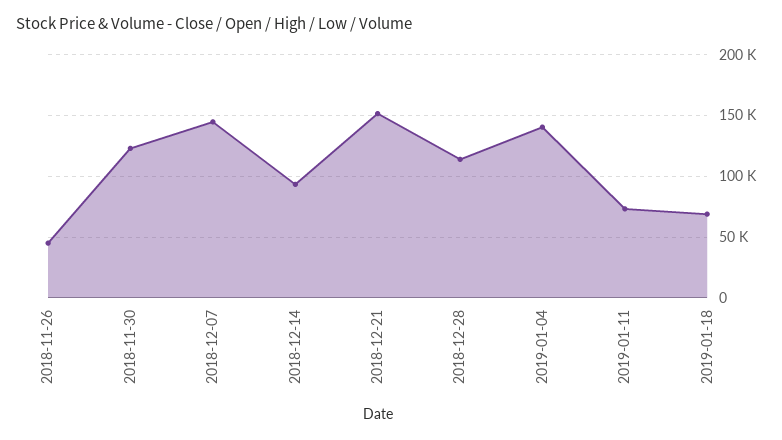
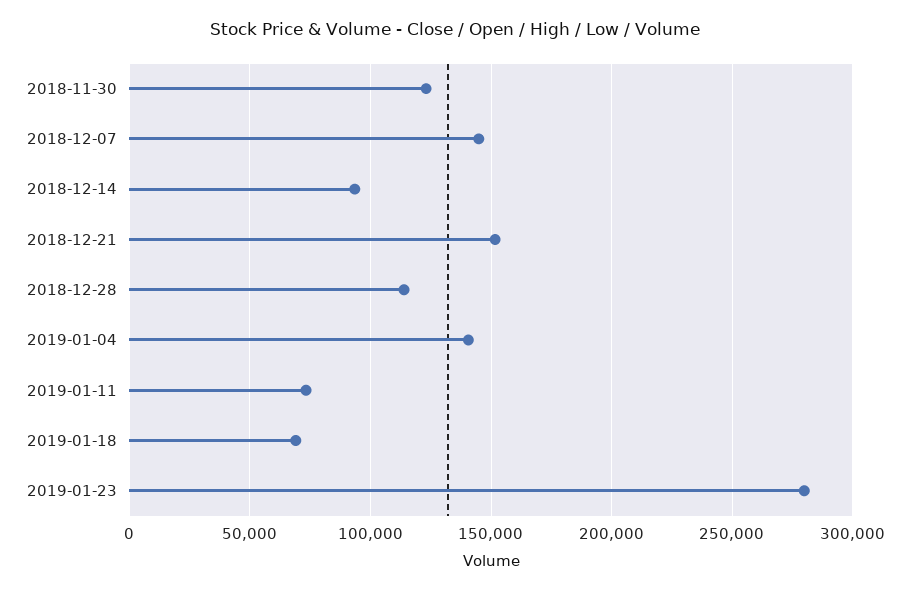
2018-11-26: 45000 -> none
2019-01-23: none -> 280000

